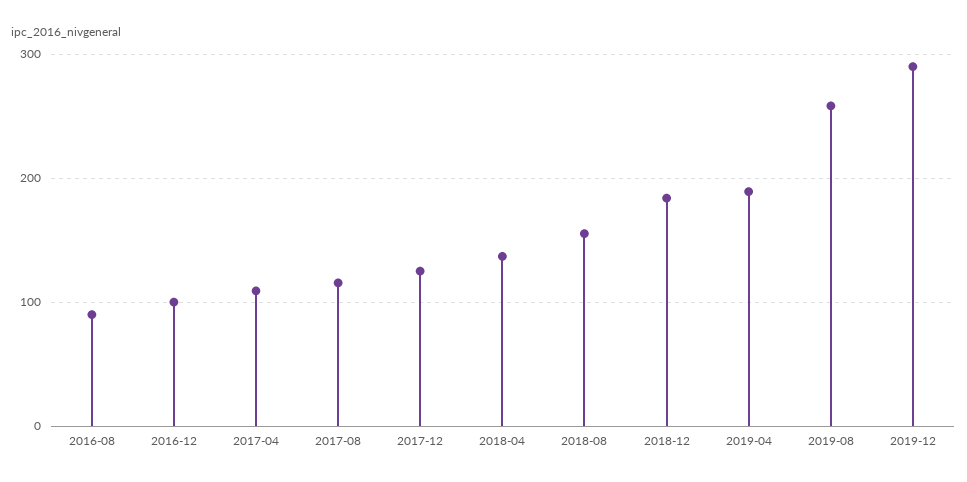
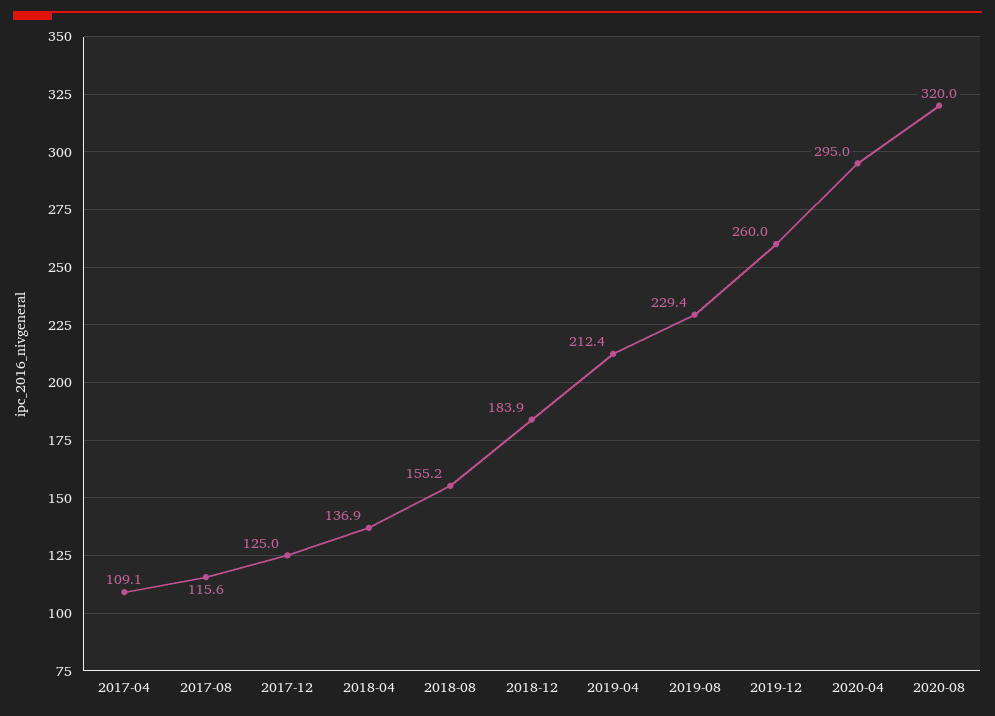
2016-08: 90 -> none
2016-12: 100 -> none
2019-04: 190 -> 212.4
2019-08: 260 -> 229.4
2019-12: 290 -> 260
2020-04: none -> 295
2020-08: none -> 320

